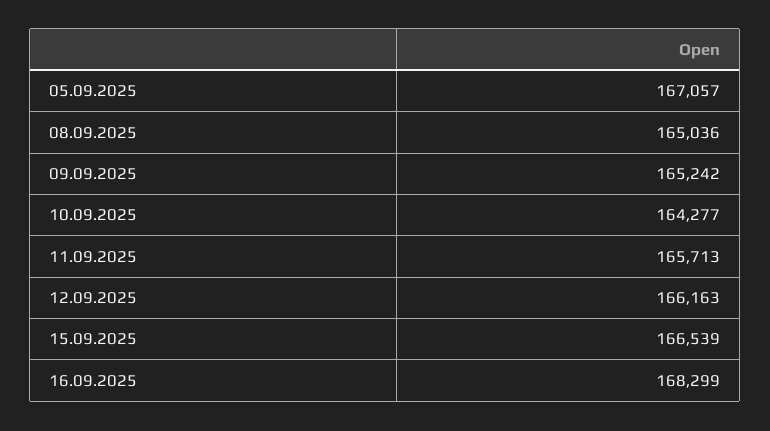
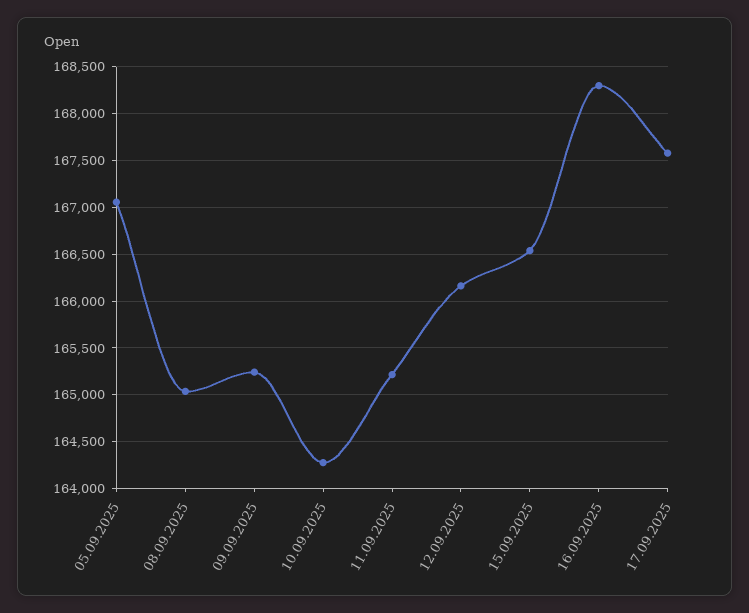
11.09.2025: 165713 -> 165200
17.09.2025: none -> 167600

